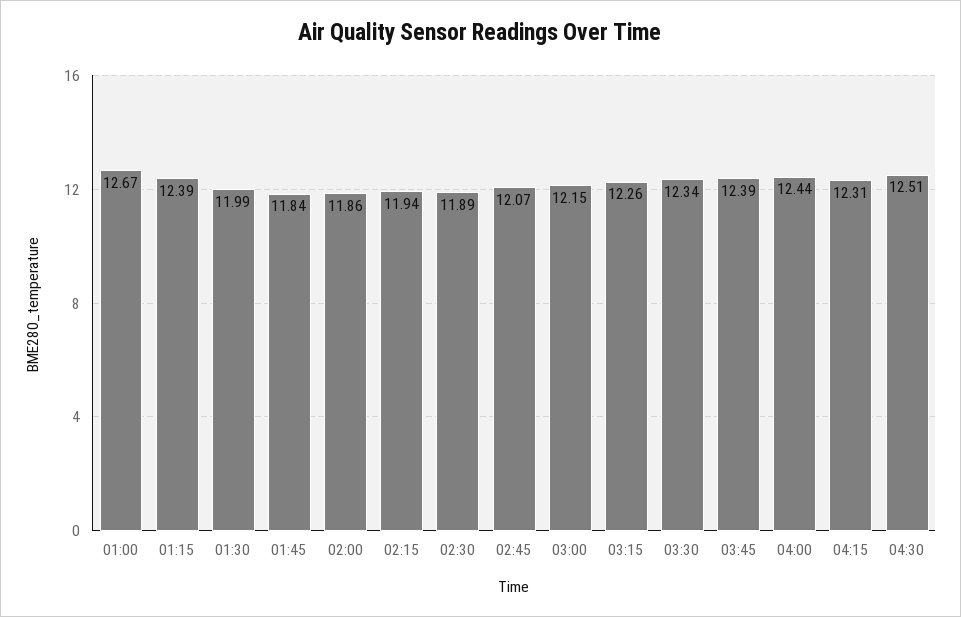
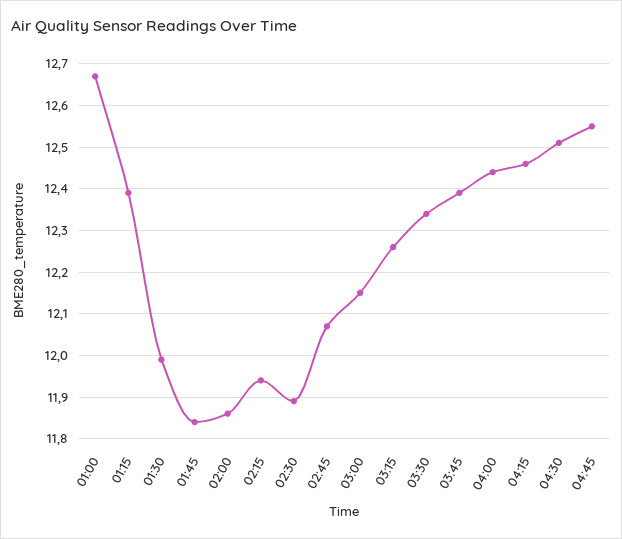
04:15: 12.31 -> 12.45
04:45: none -> 12.55

